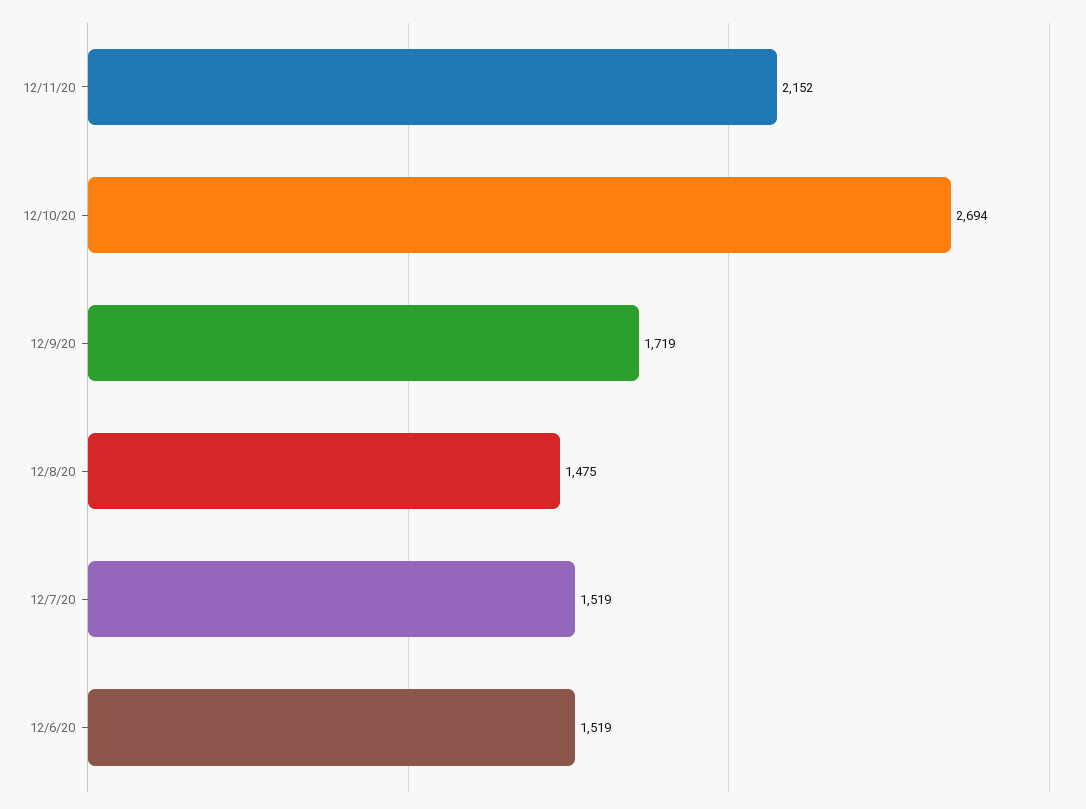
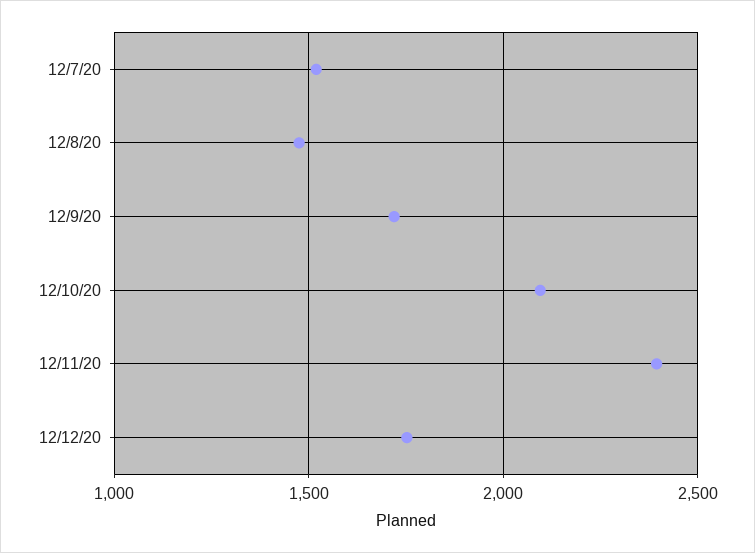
12/11/20: 2152 -> 2400
12/10/20: 2694 -> 2100
12/6/20: 1519 -> none
12/12/20: none -> 1750

